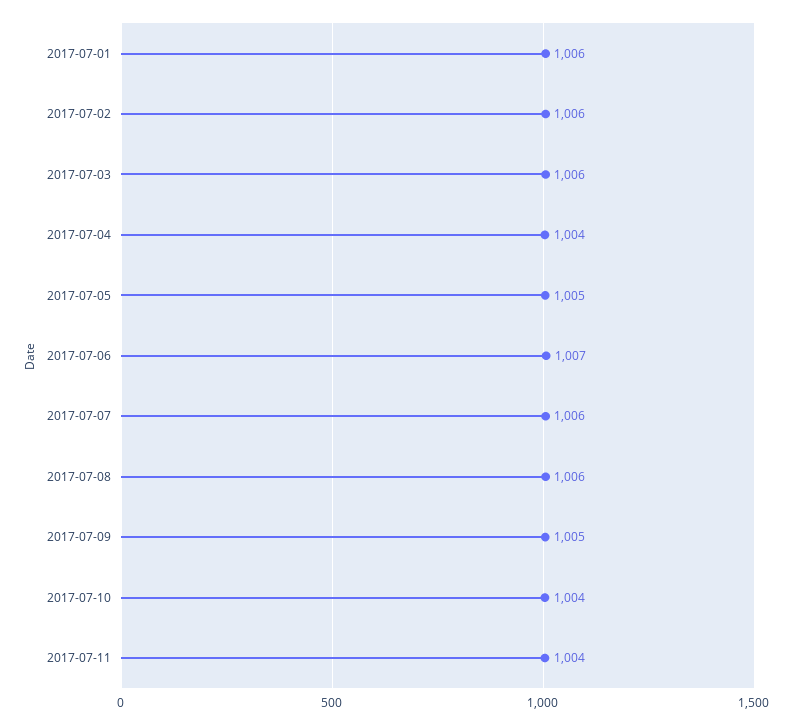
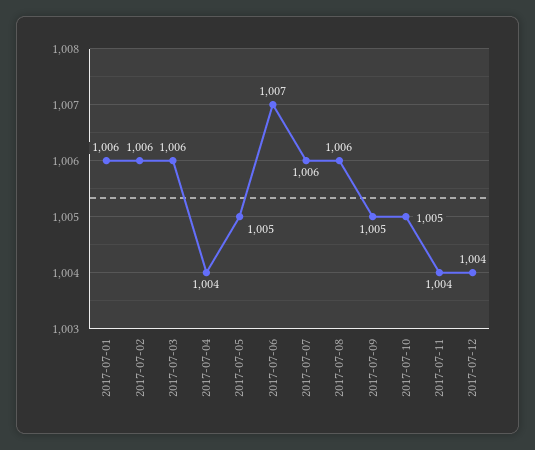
2017-07-10: 1004 -> 1005
2017-07-12: none -> 1004

